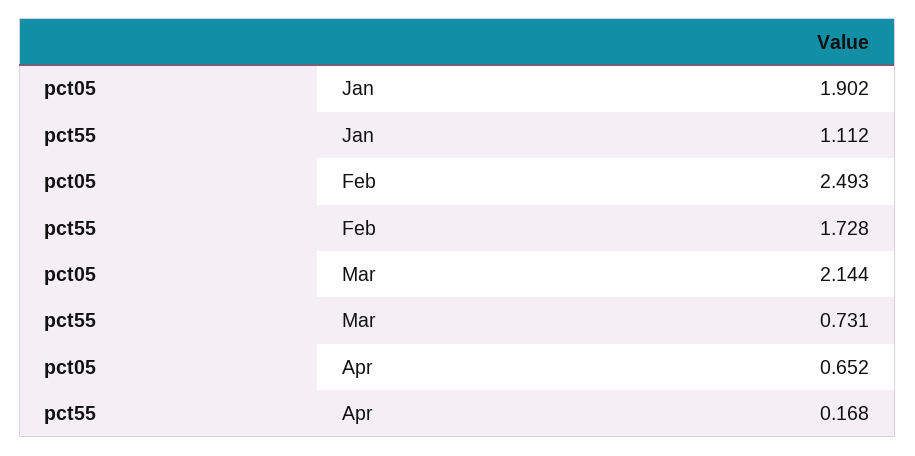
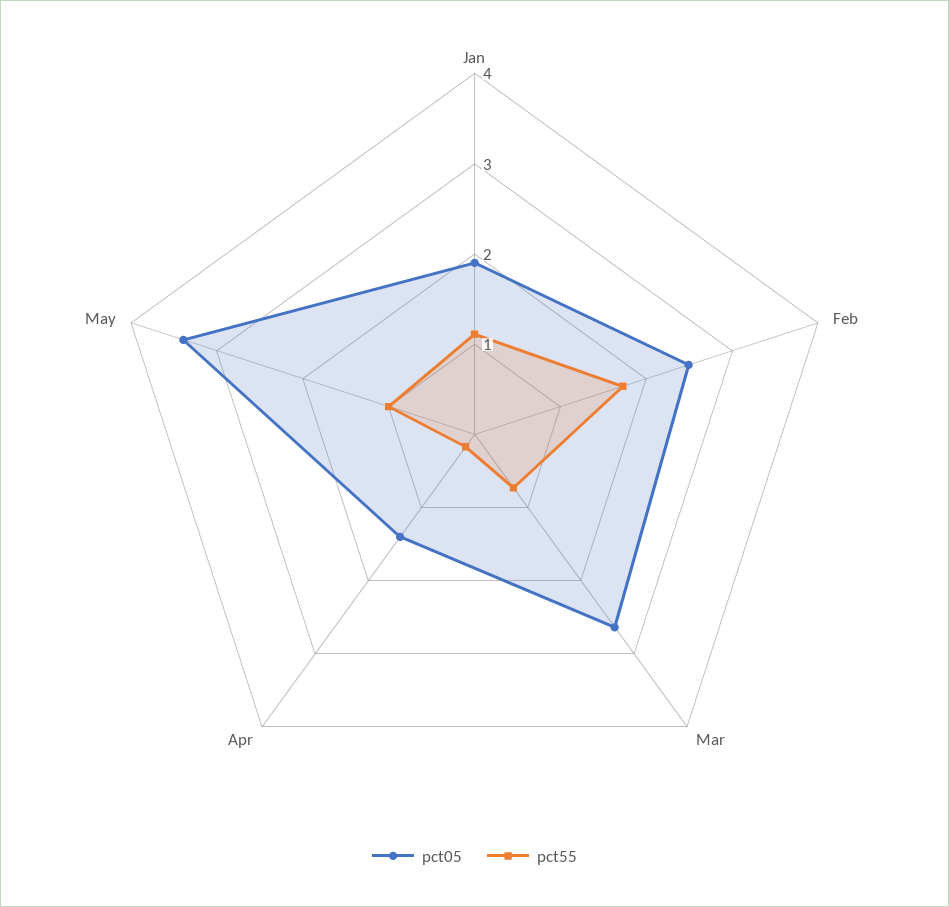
pct05, Mar: 2.144 -> 2.6
pct05, Apr: 0.652 -> 1.4
pct05, May: none -> 3.4
pct55, May: none -> 1

